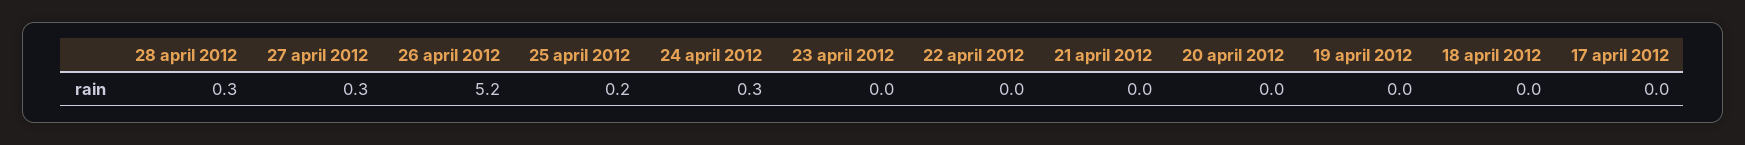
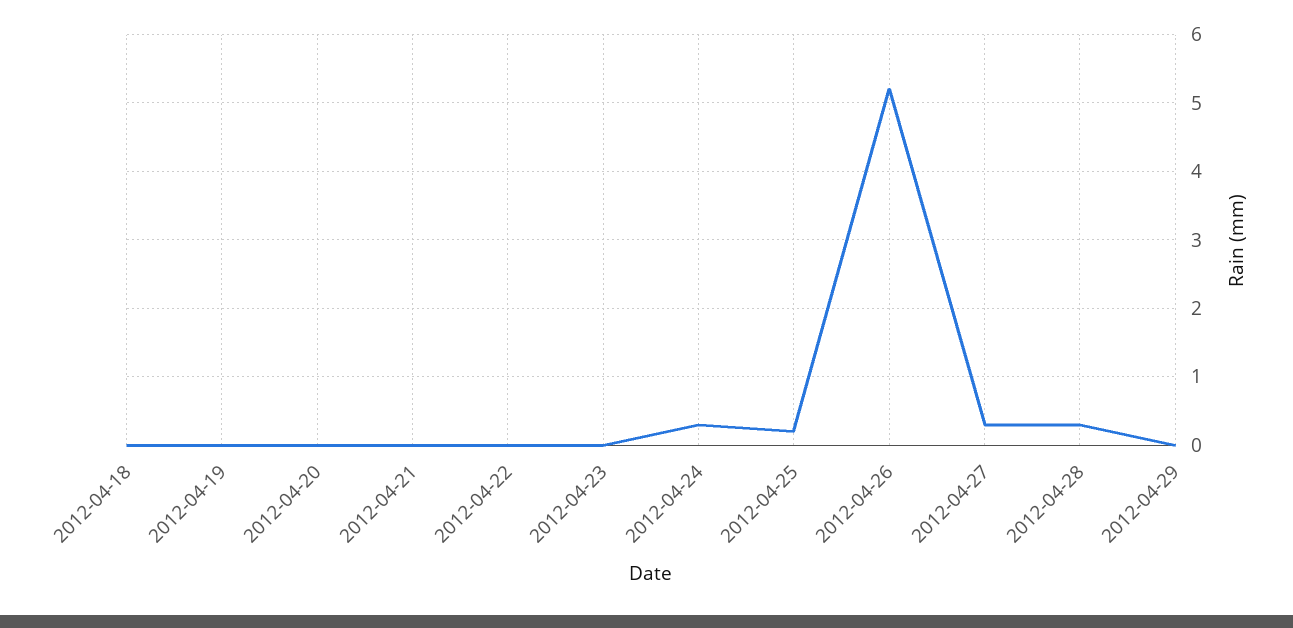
17 april 2012: 0 -> none
2012-04-29: none -> 0

